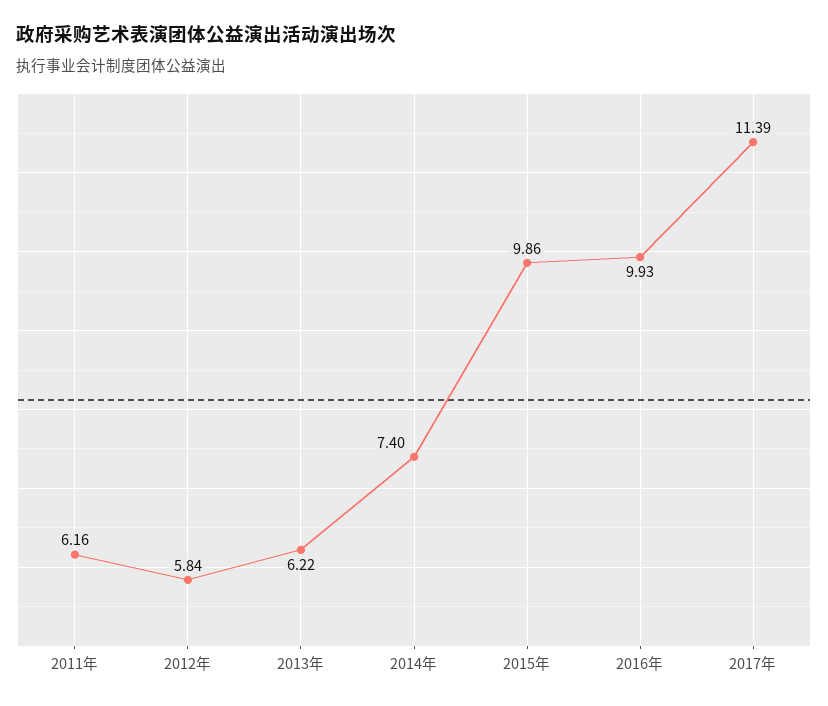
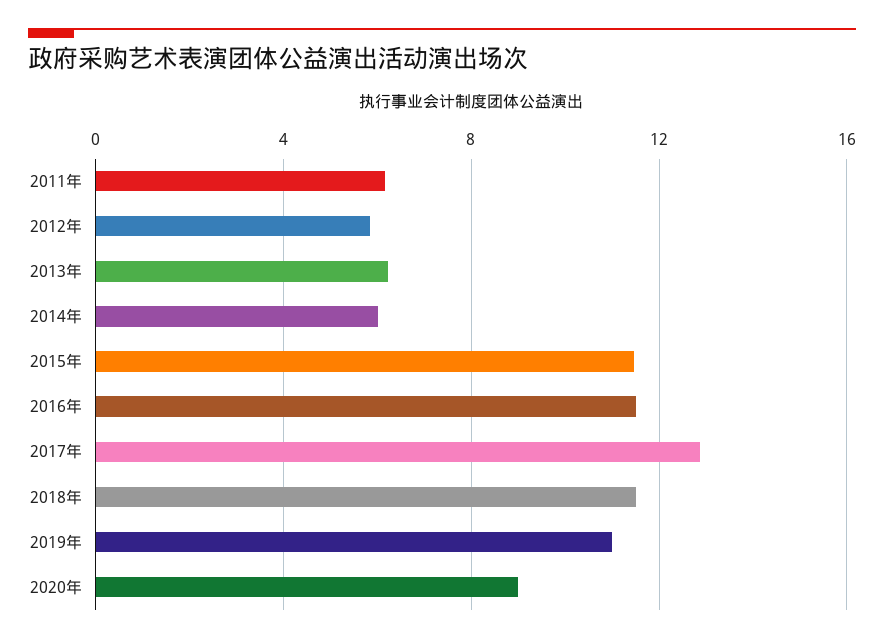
2014年: 7.4 -> 6
2015年: 9.86 -> 11.5
2016年: 9.93 -> 11.5
2017年: 11.39 -> 13
2018年: none -> 11.5
2019年: none -> 11
2020年: none -> 9

